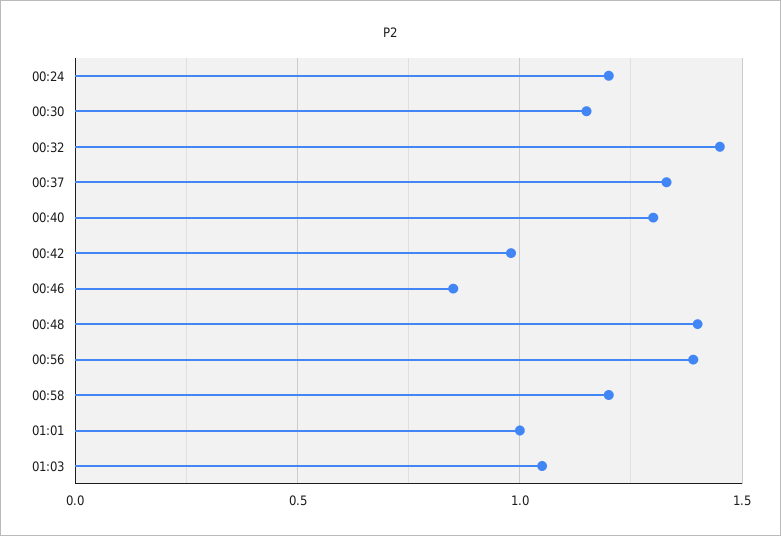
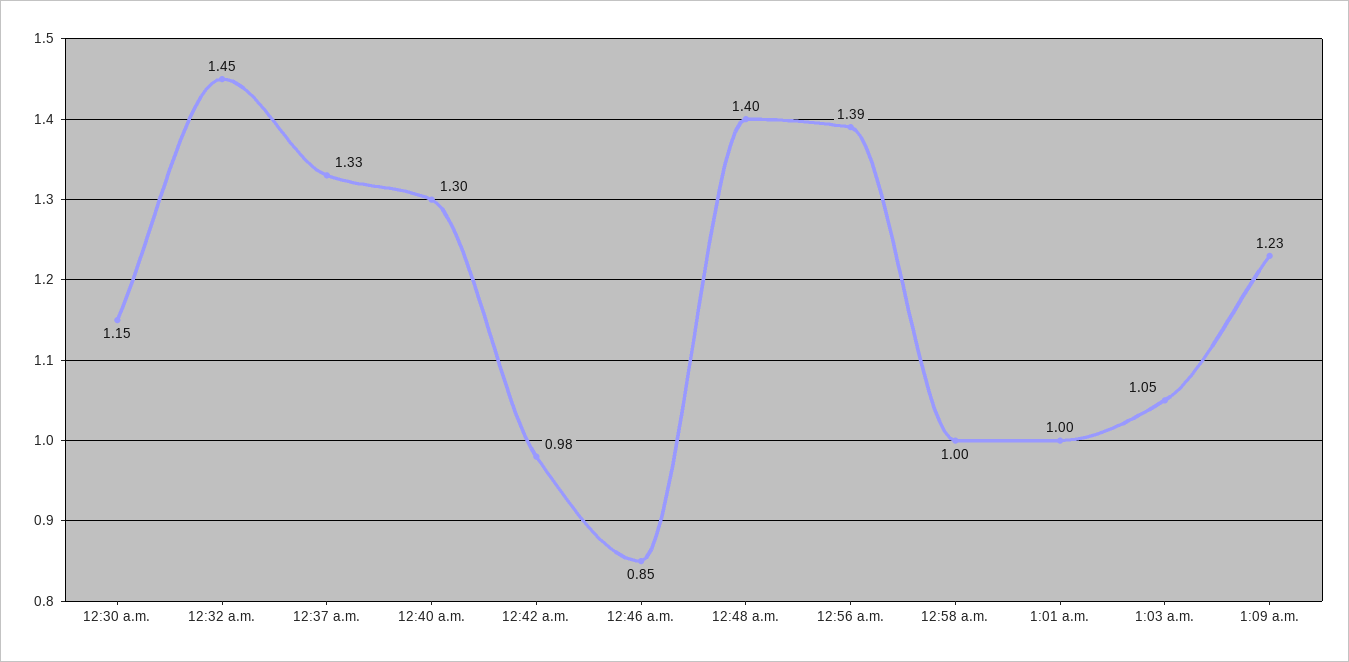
00:24: 1.2 -> none
00:58: 1.2 -> 1
1:09 a.m.: none -> 1.23

